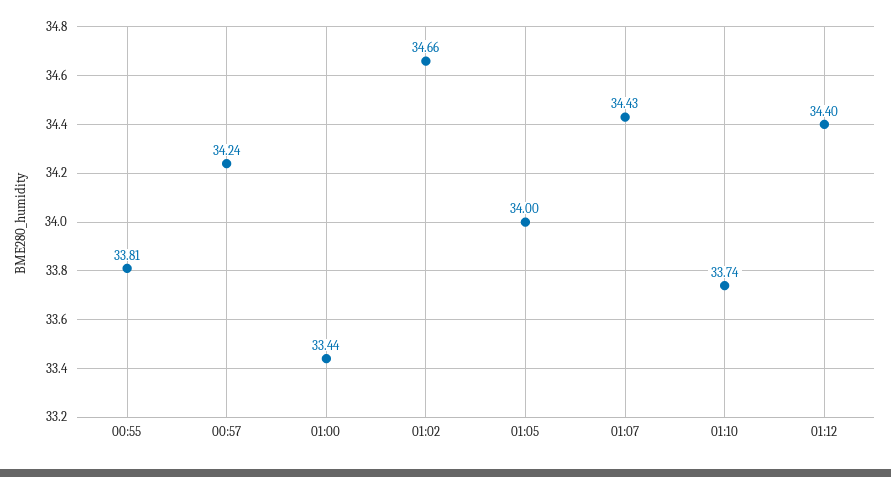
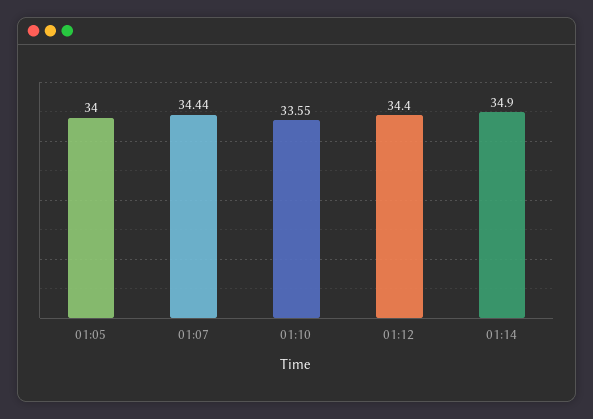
00:55: 33.81 -> none
00:57: 34.24 -> none
01:00: 33.44 -> none
01:02: 34.66 -> none
01:07: 34.43 -> 34.44
01:10: 33.74 -> 33.55
01:14: none -> 34.9

